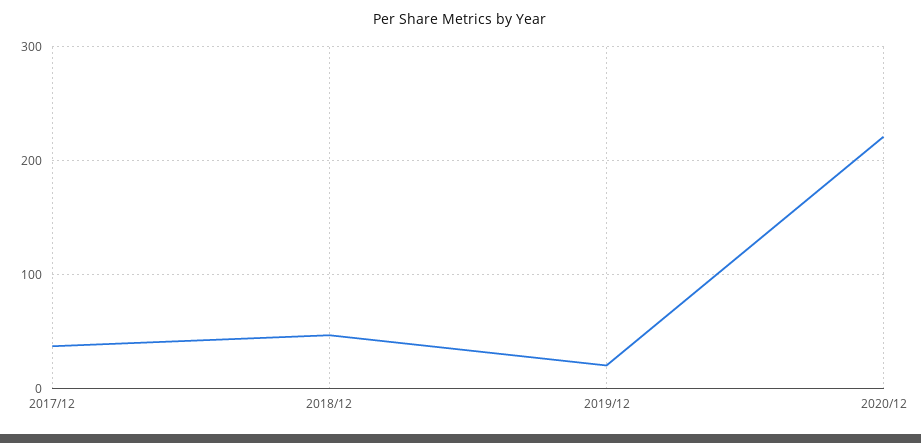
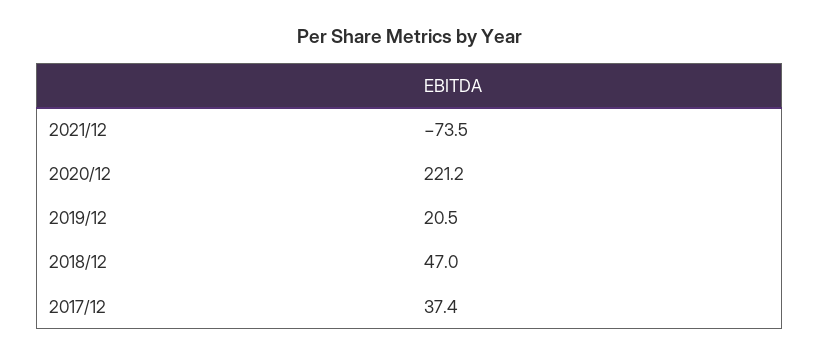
2021/12: none -> -73.5

